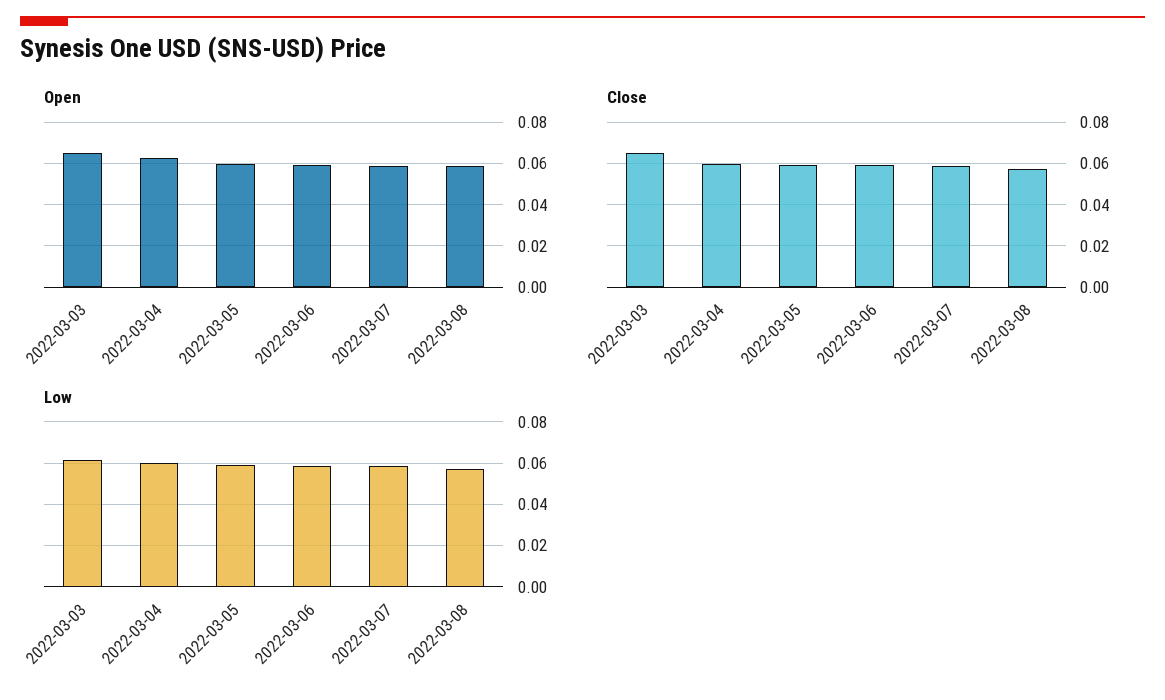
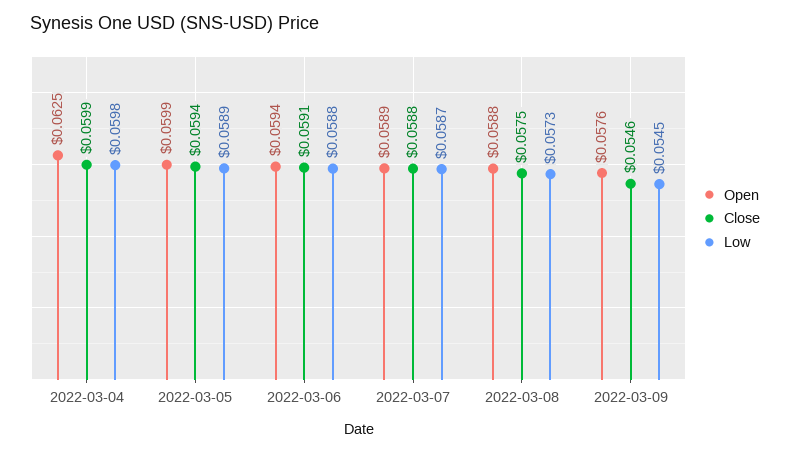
Open, 2022-03-03: 0.065 -> none
Close, 2022-03-03: 0.065 -> none
Low, 2022-03-03: 0.06 -> none
Open, 2022-03-09: none -> 0.0576
Close, 2022-03-09: none -> 0.0546
Low, 2022-03-09: none -> 0.0545

